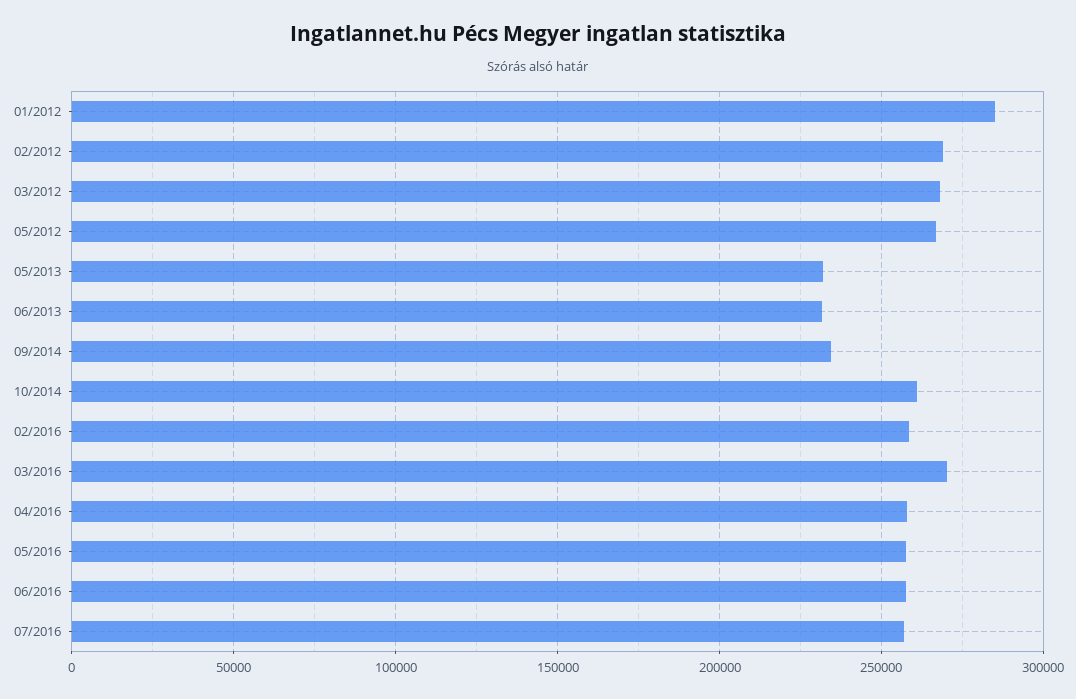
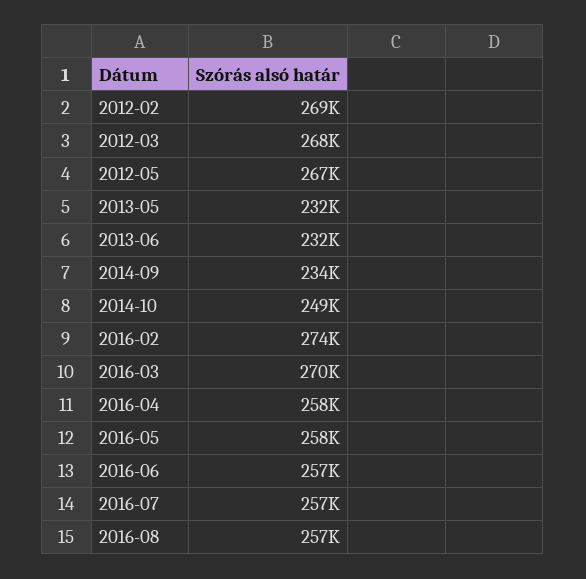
01/2012: 285000 -> none
10/2014: 260000 -> 249000
02/2016: 260000 -> 274000
2016-08: none -> 257000

